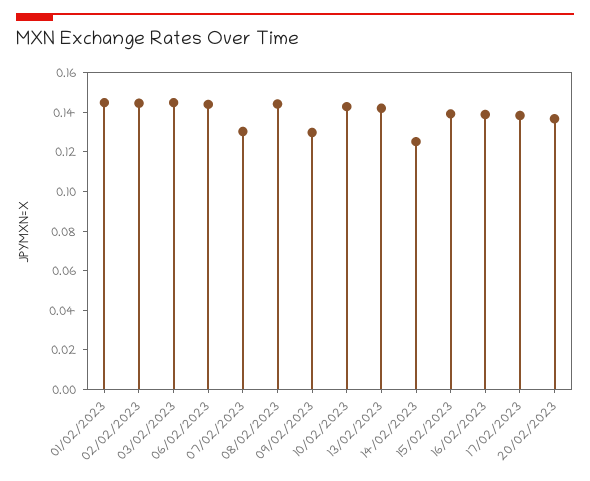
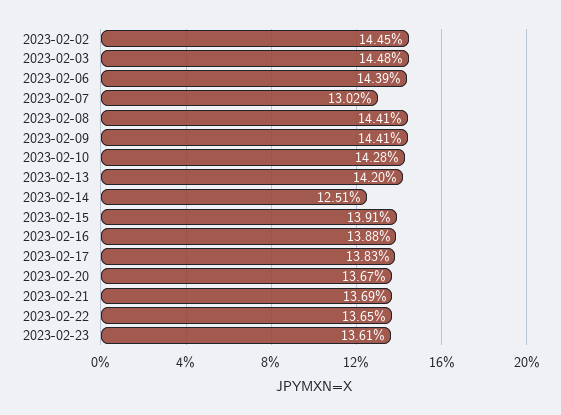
01/02/2023: 0.145 -> none
09/02/2023: 0.13 -> 0.1441
2023-02-21: none -> 0.1369
2023-02-22: none -> 0.1365
2023-02-23: none -> 0.1361

